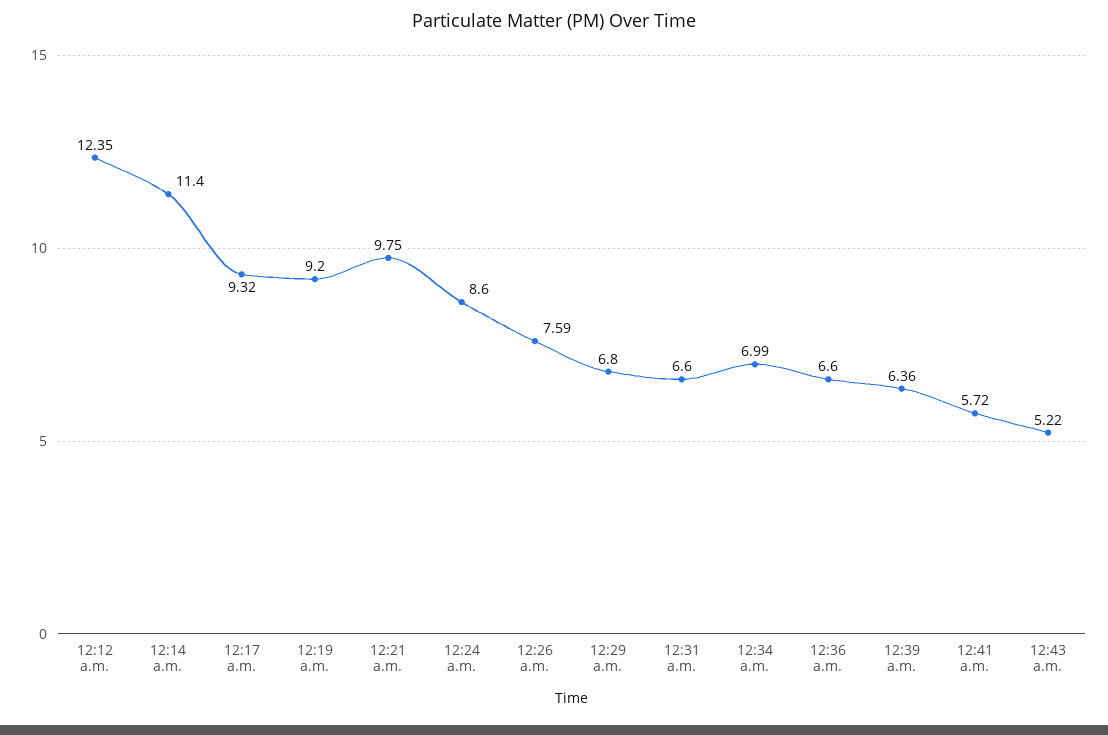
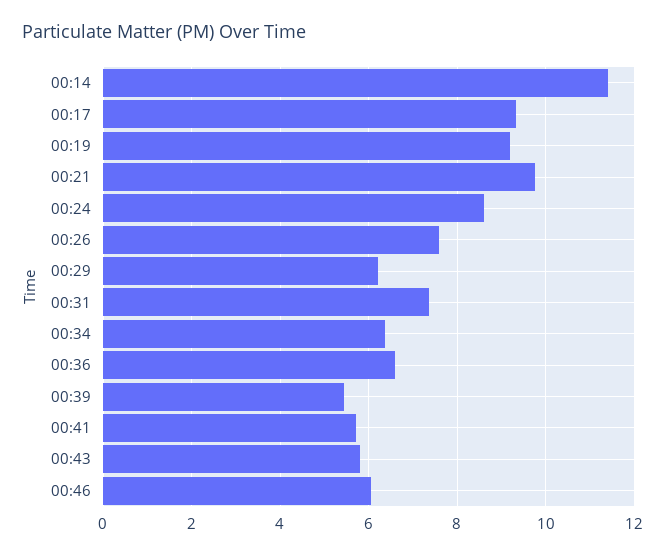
12:12 a.m.: 12.35 -> none
12:29 a.m.: 6.8 -> 6.2
12:31 a.m.: 6.6 -> 7.4
12:34 a.m.: 6.99 -> 6.4
12:39 a.m.: 6.36 -> 5.4
12:43 a.m.: 5.22 -> 5.8
00:46: none -> 6

